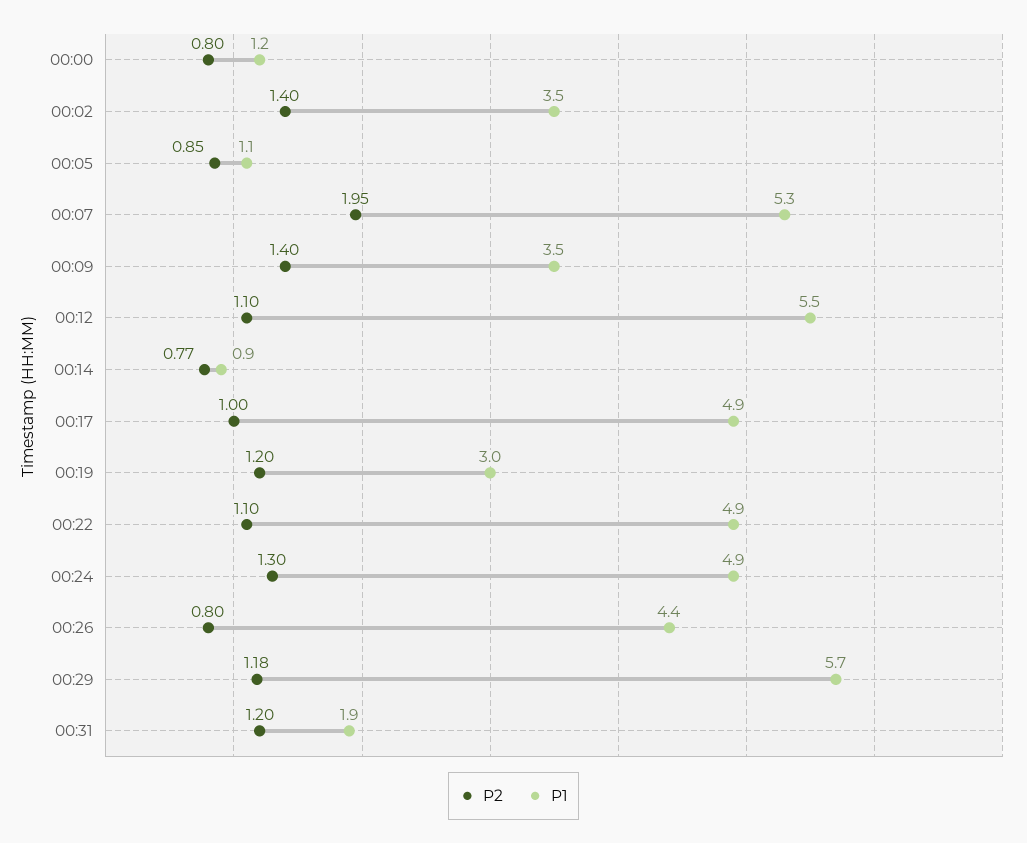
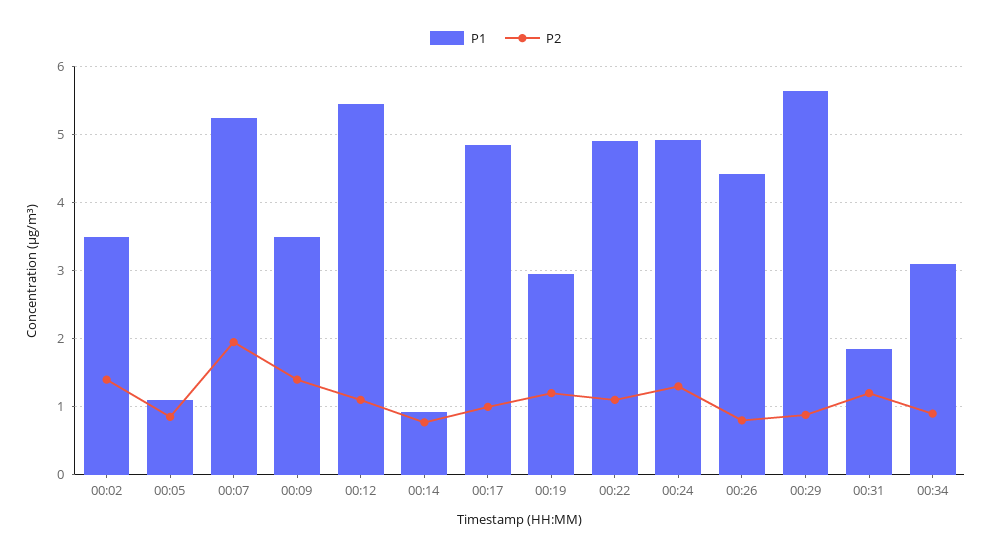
P2, 00:00: 0.8 -> none
P1, 00:00: 1.2 -> none
P2, 00:29: 1.18 -> 0.9
P1, 00:34: none -> 3.1
P2, 00:34: none -> 0.9

